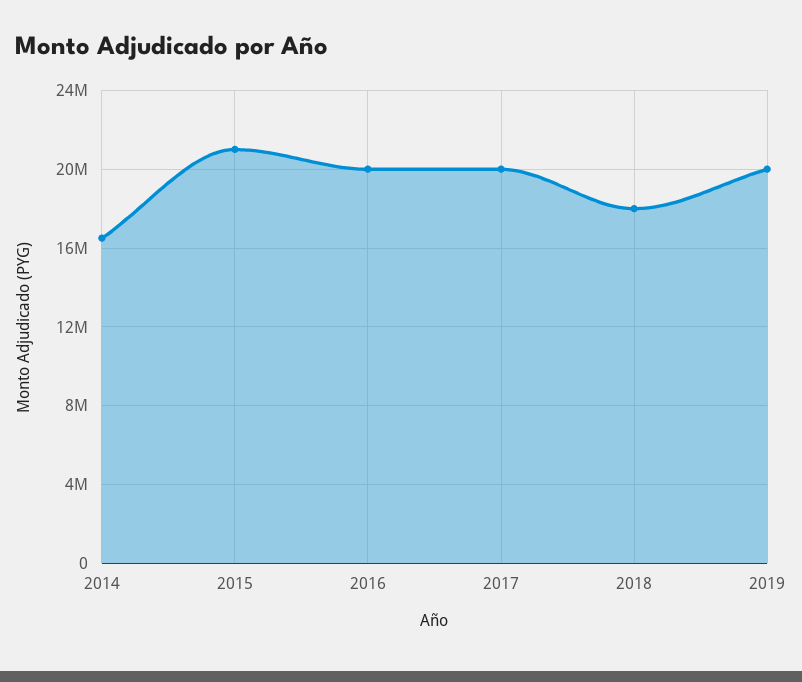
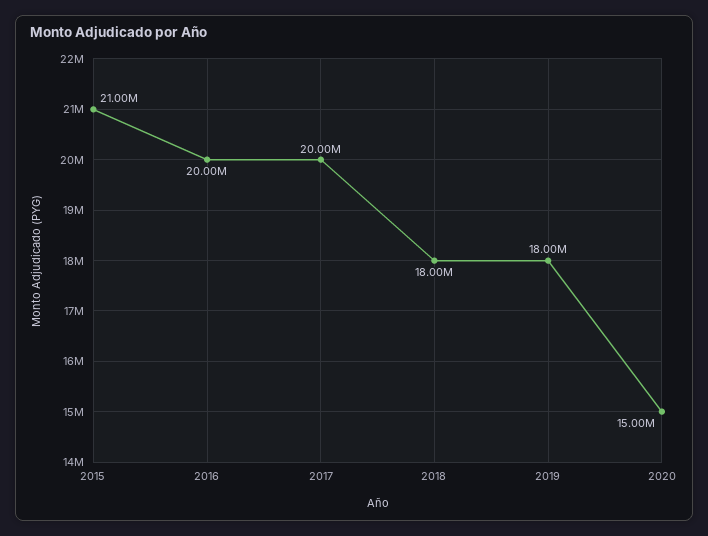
2014: 16500000 -> none
2019: 20000000 -> 18000000
2020: none -> 15000000

